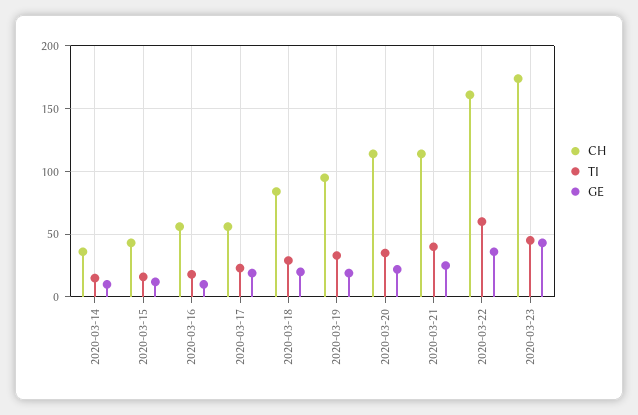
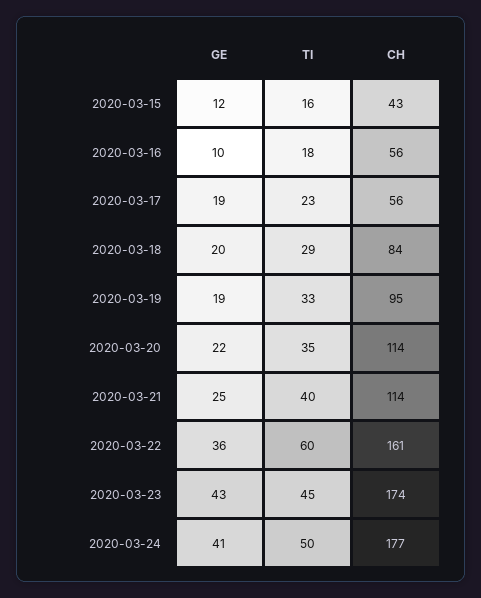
CH, 2020-03-14: 35 -> none
TI, 2020-03-14: 15 -> none
GE, 2020-03-14: 10 -> none
GE, 2020-03-24: none -> 41
TI, 2020-03-24: none -> 50
CH, 2020-03-24: none -> 177

